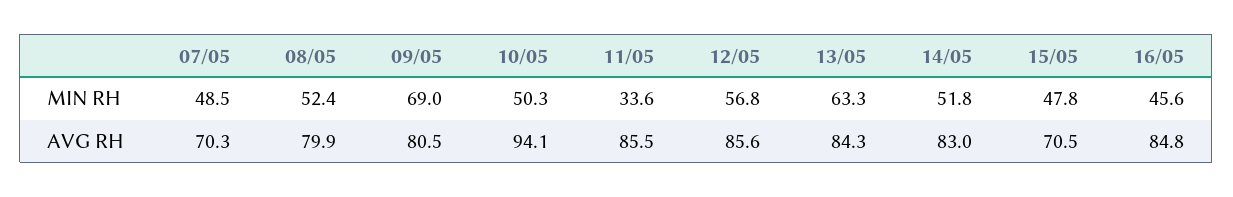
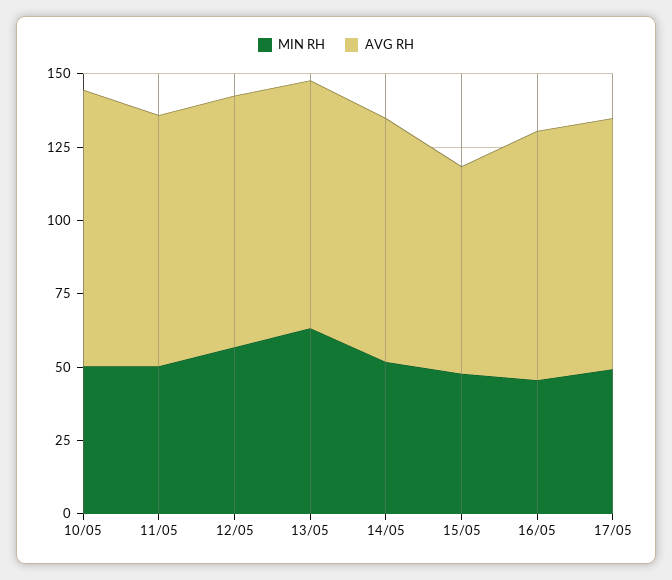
MIN RH, 07/05: 48.5 -> none
MIN RH, 08/05: 52.4 -> none
MIN RH, 09/05: 69 -> none
MIN RH, 11/05: 33.6 -> 50
AVG RH, 07/05: 70.3 -> none
AVG RH, 08/05: 79.9 -> none
AVG RH, 09/05: 80.5 -> none
MIN RH, 17/05: none -> 50
AVG RH, 17/05: none -> 85

